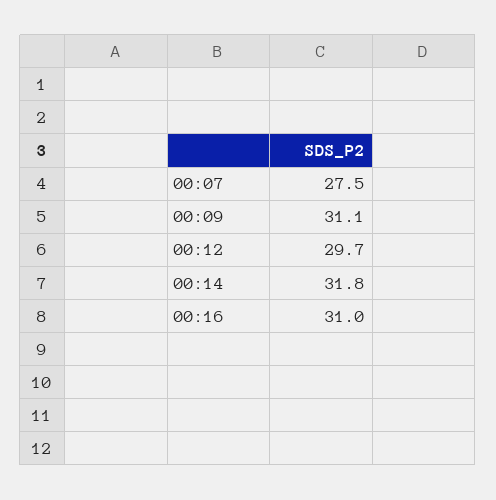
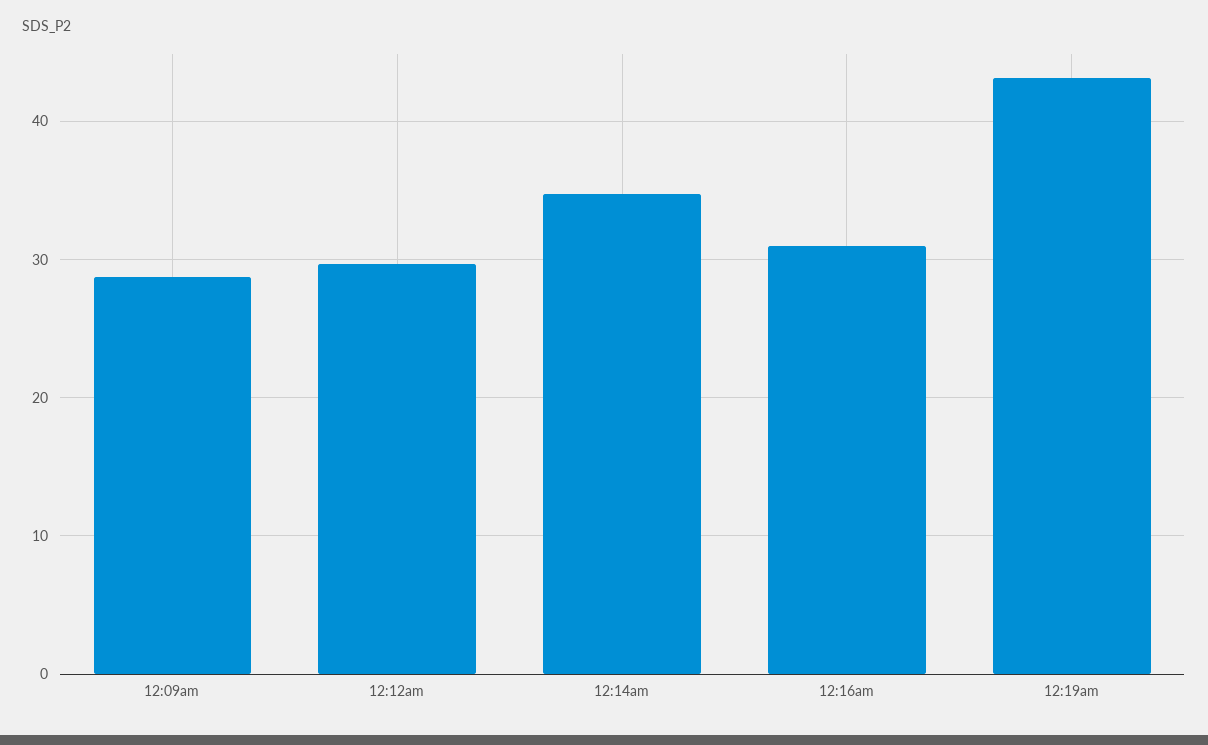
00:07: 27.5 -> none
00:09: 31.1 -> 29
00:14: 31.8 -> 35
12:19am: none -> 43

